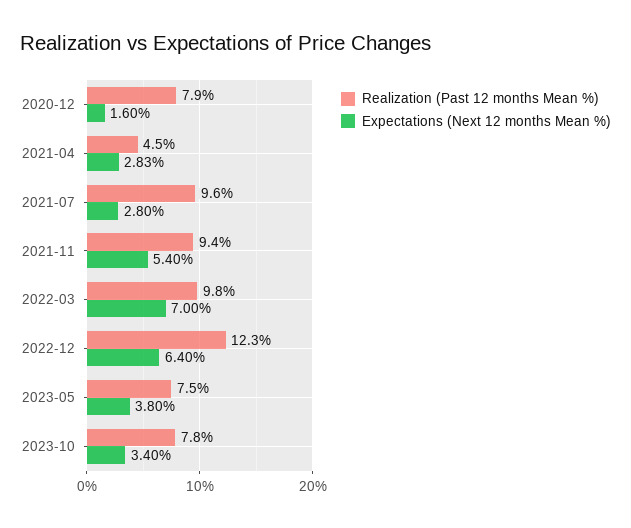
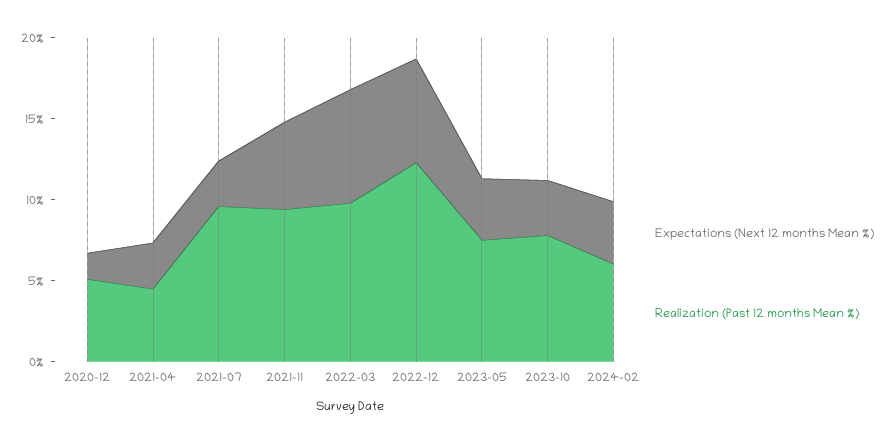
Realization (Past 12 months Mean %), 2020-12: 7.9 -> 5
Expectations (Next 12 months Mean %), 2024-02: none -> 4
Realization (Past 12 months Mean %), 2024-02: none -> 6

